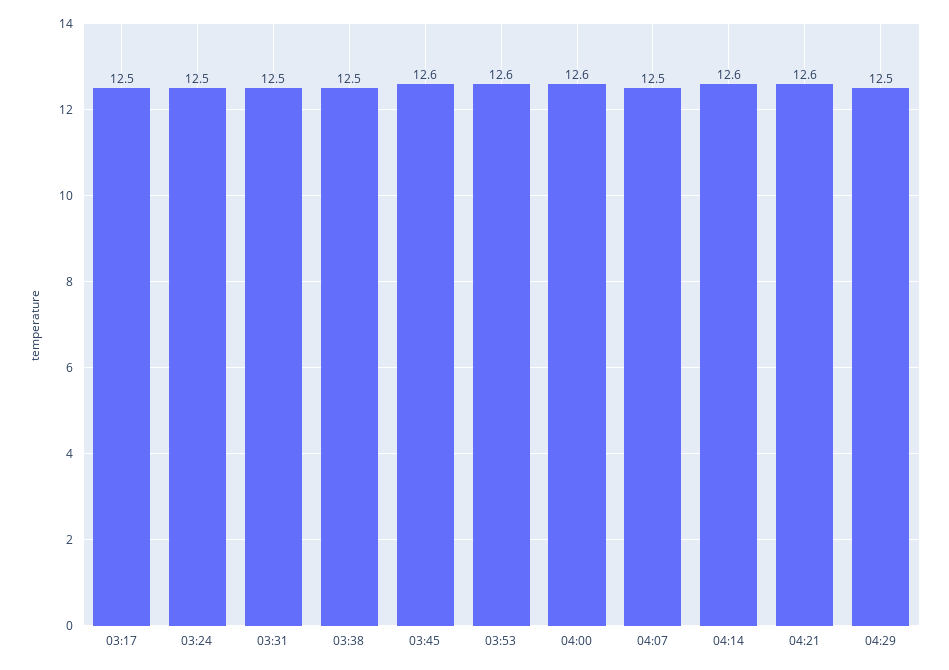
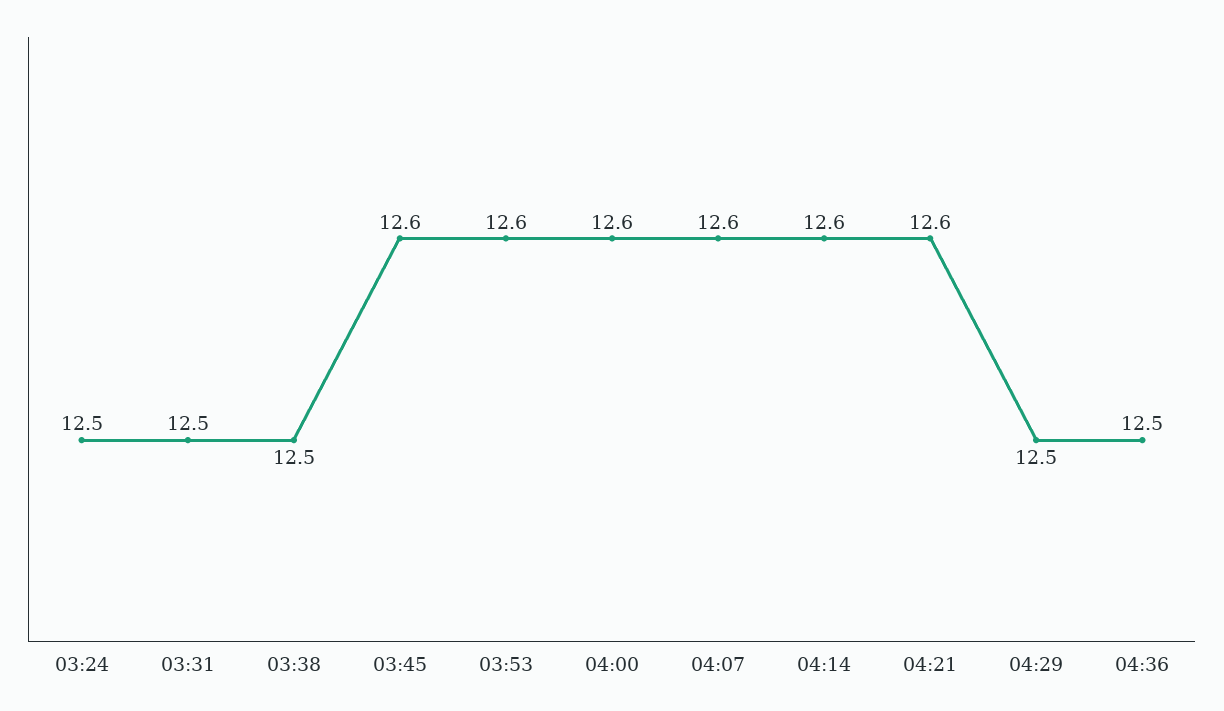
03:17: 12.5 -> none
04:07: 12.5 -> 12.6
04:36: none -> 12.5

